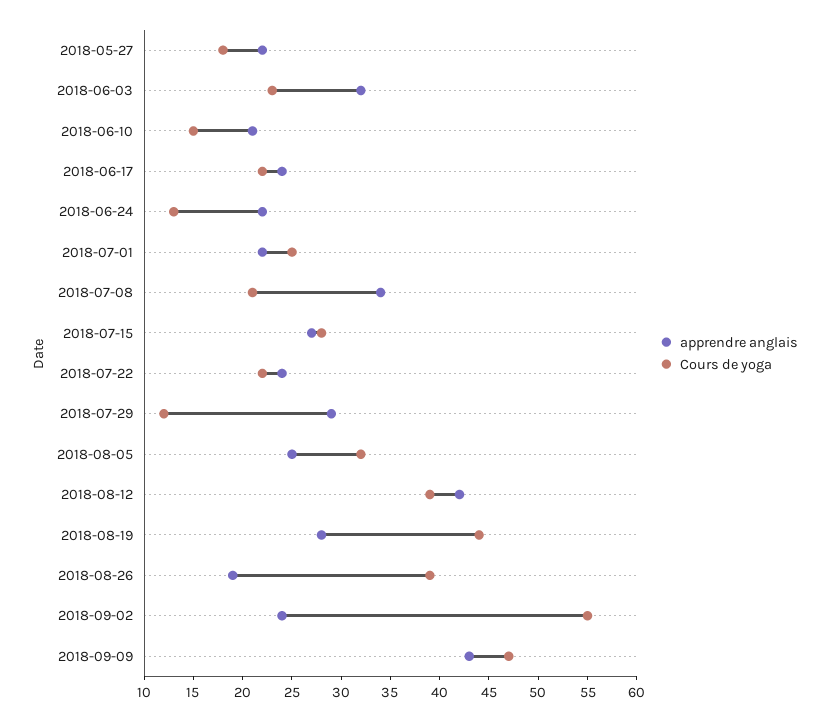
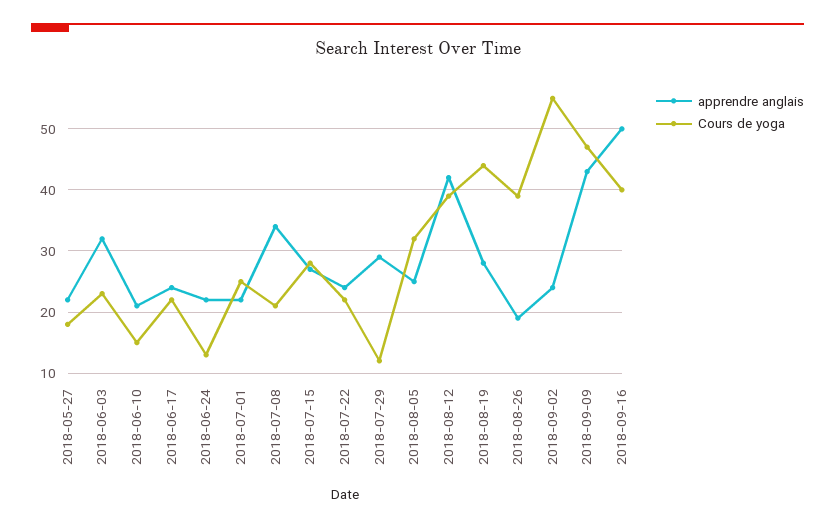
apprendre anglais, 2018-09-16: none -> 50
Cours de yoga, 2018-09-16: none -> 40

